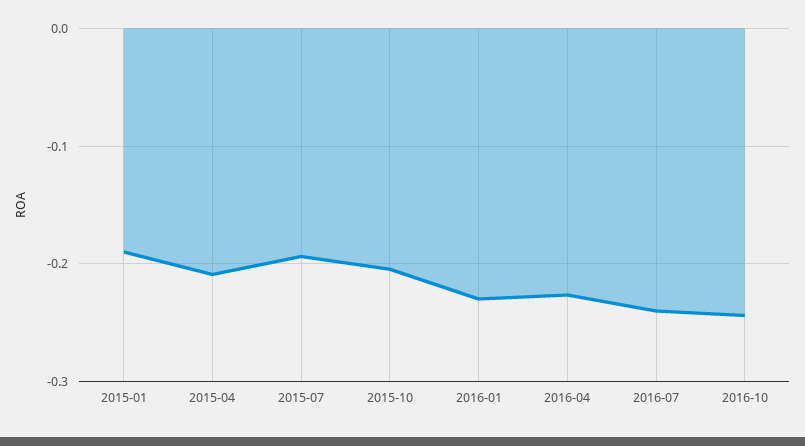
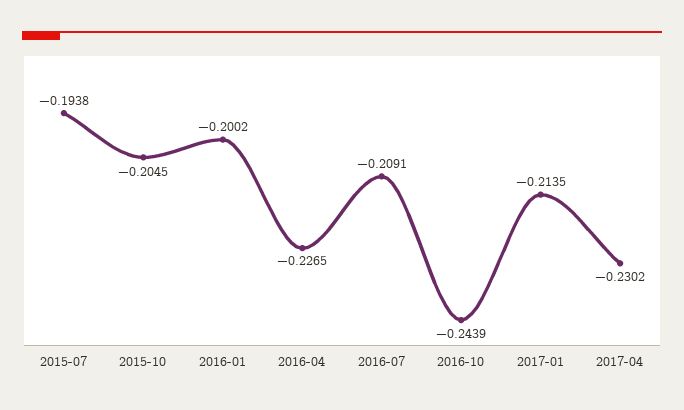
2015-01: -0.19 -> none
2015-04: -0.21 -> none
2016-01: -0.23 -> -0.2002
2016-07: -0.24 -> -0.2091
2017-01: none -> -0.2135
2017-04: none -> -0.2302

